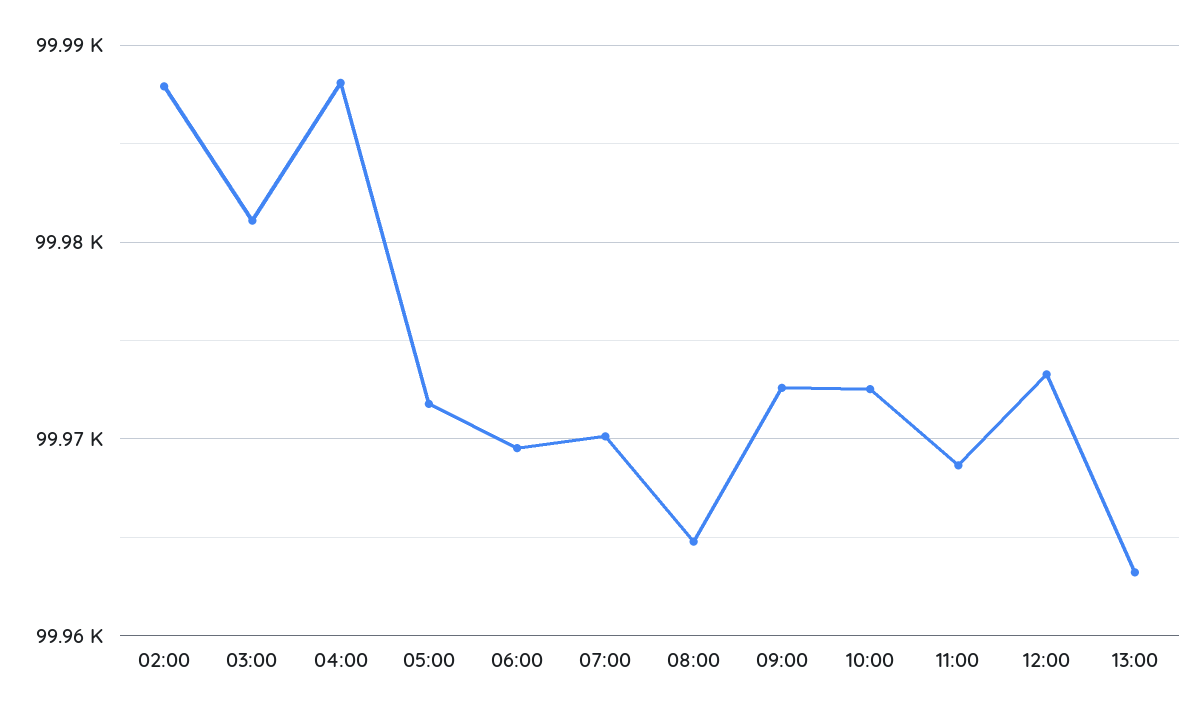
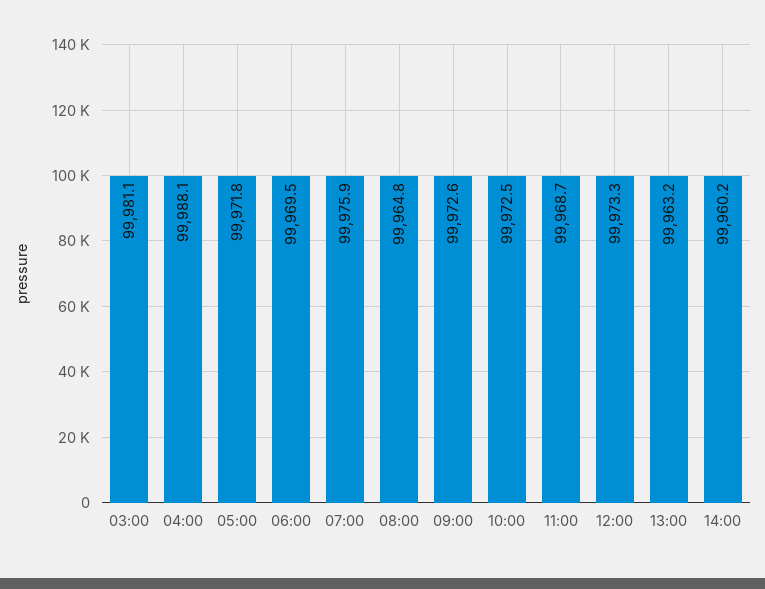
02:00: 99988 -> none
07:00: 99970 -> 99975.9
14:00: none -> 99960.2

